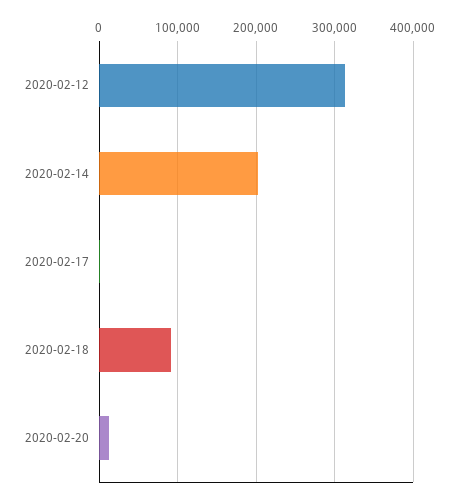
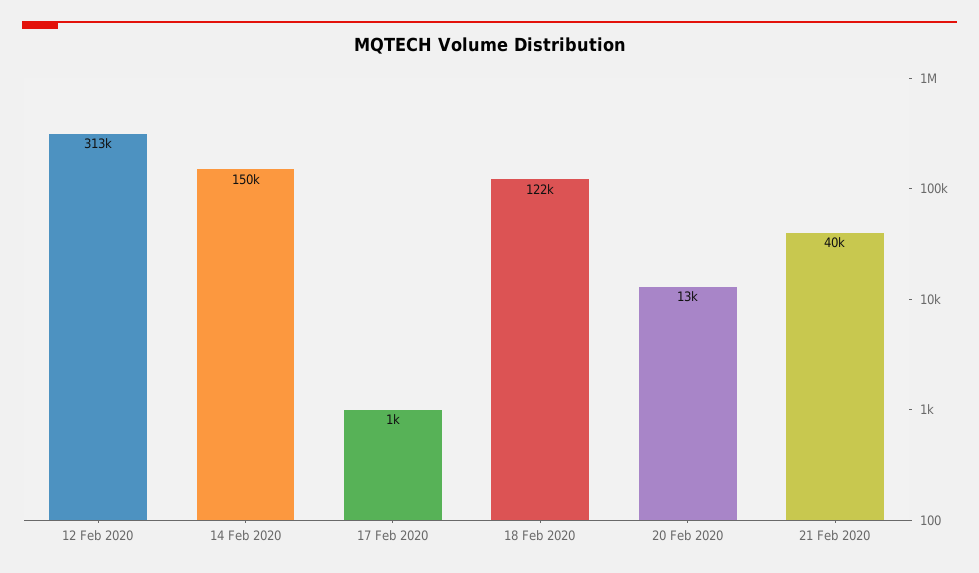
2020-02-14: 200000 -> 150000
2020-02-18: 90000 -> 122000
21 Feb 2020: none -> 40000

